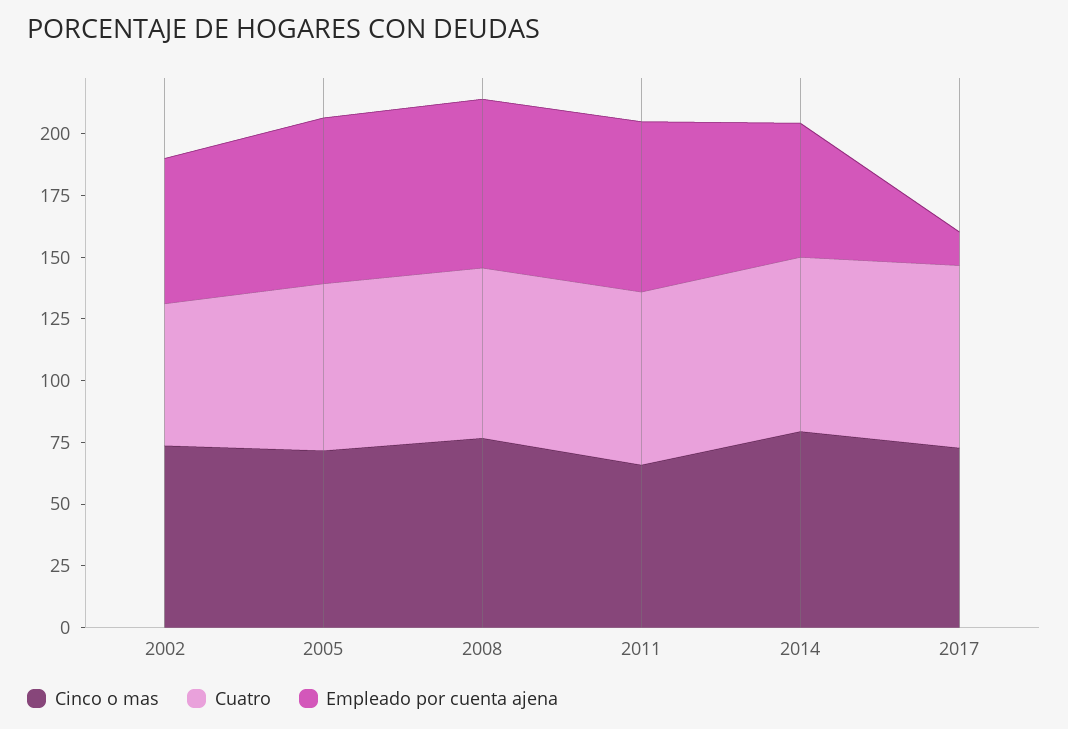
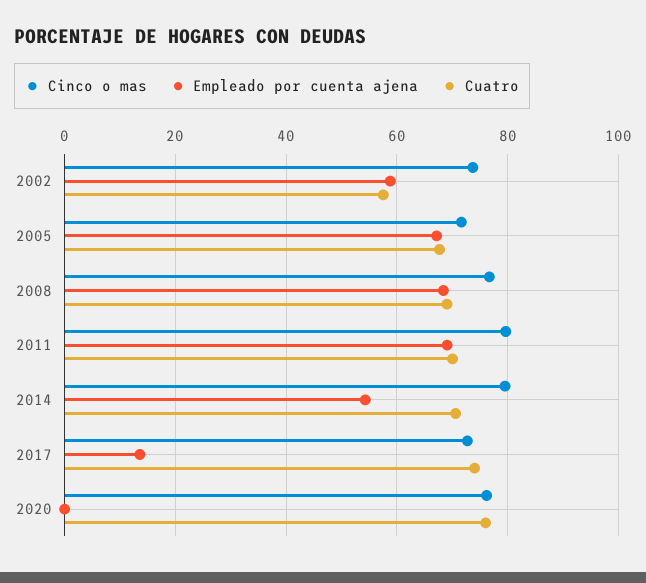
Cinco o mas, 2011: 65 -> 80
Cinco o mas, 2020: none -> 76
Empleado por cuenta ajena, 2020: none -> 0
Cuatro, 2020: none -> 76

